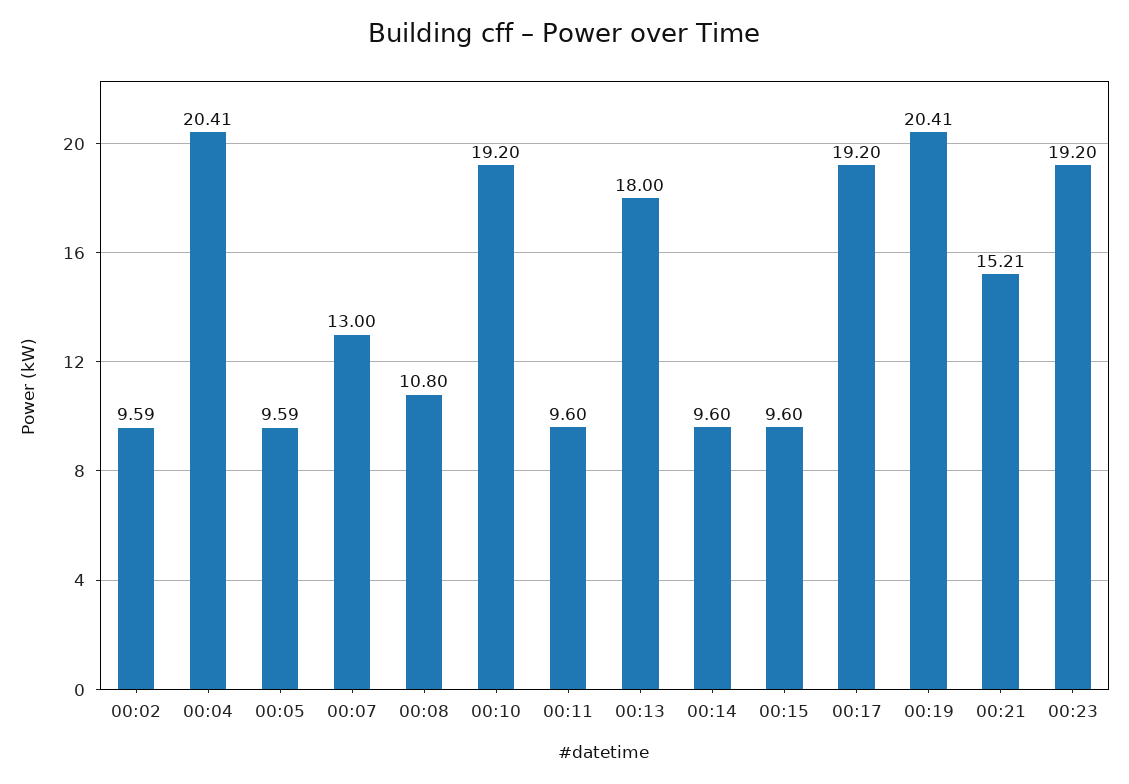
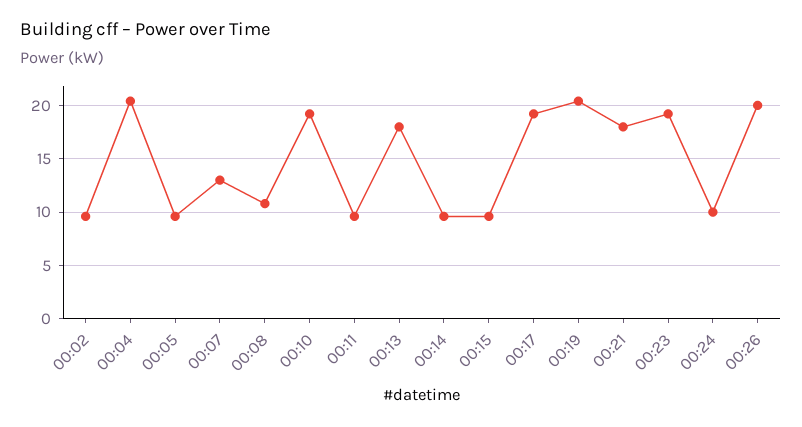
00:21: 15.21 -> 18
00:24: none -> 10
00:26: none -> 20

